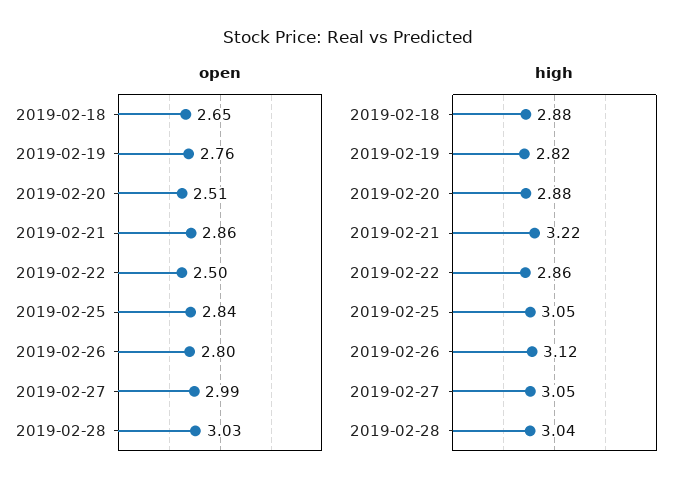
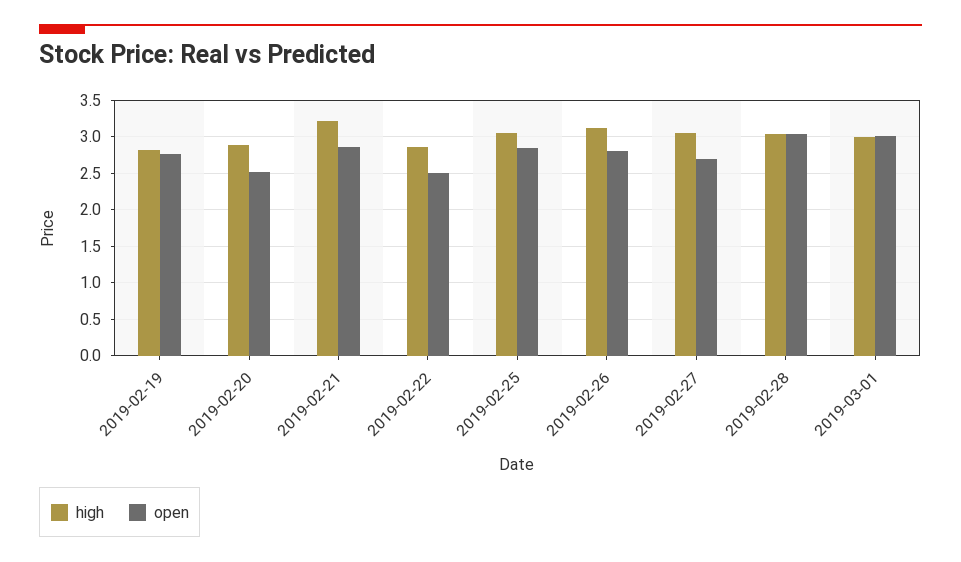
open, 2019-02-18: 2.65 -> none
open, 2019-02-27: 2.99 -> 2.7
high, 2019-02-18: 2.88 -> none
high, 2019-03-01: none -> 3
open, 2019-03-01: none -> 3

